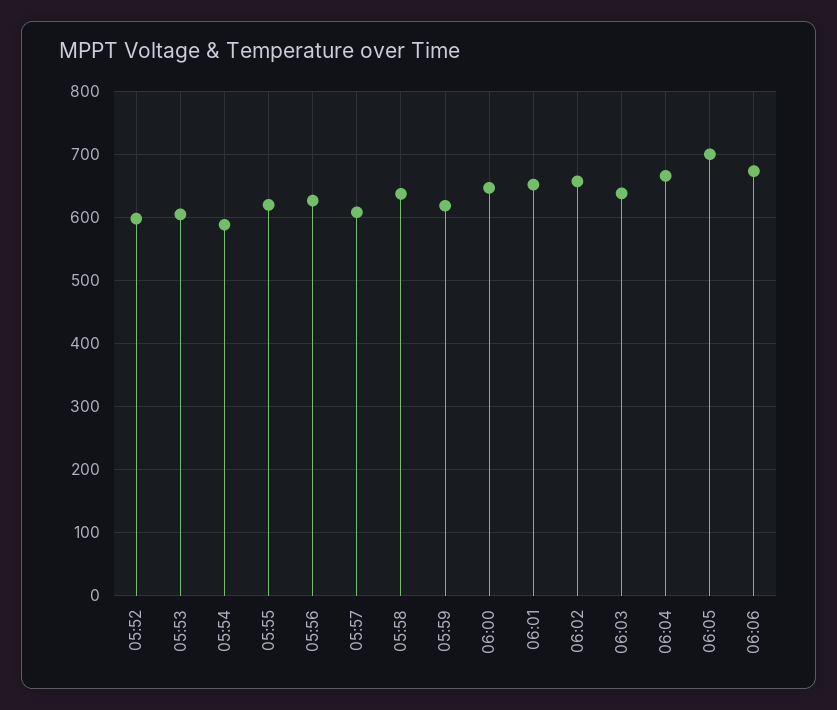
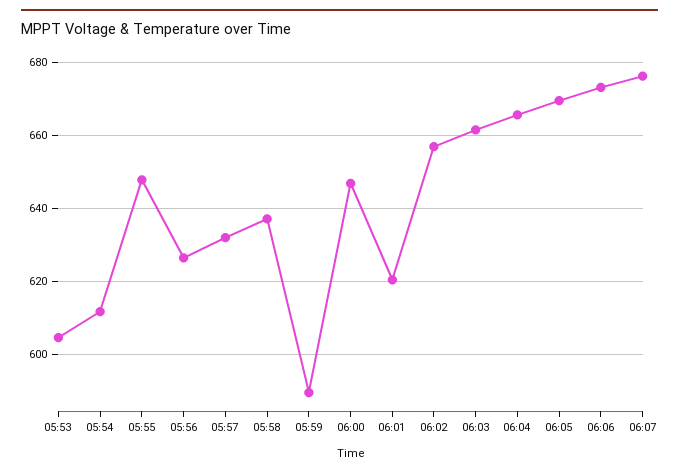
05:52: 600 -> none
05:54: 590 -> 612
05:55: 620 -> 648
05:57: 610 -> 632
05:59: 620 -> 590
06:01: 650 -> 620
06:03: 640 -> 662
06:05: 700 -> 670
06:07: none -> 676

